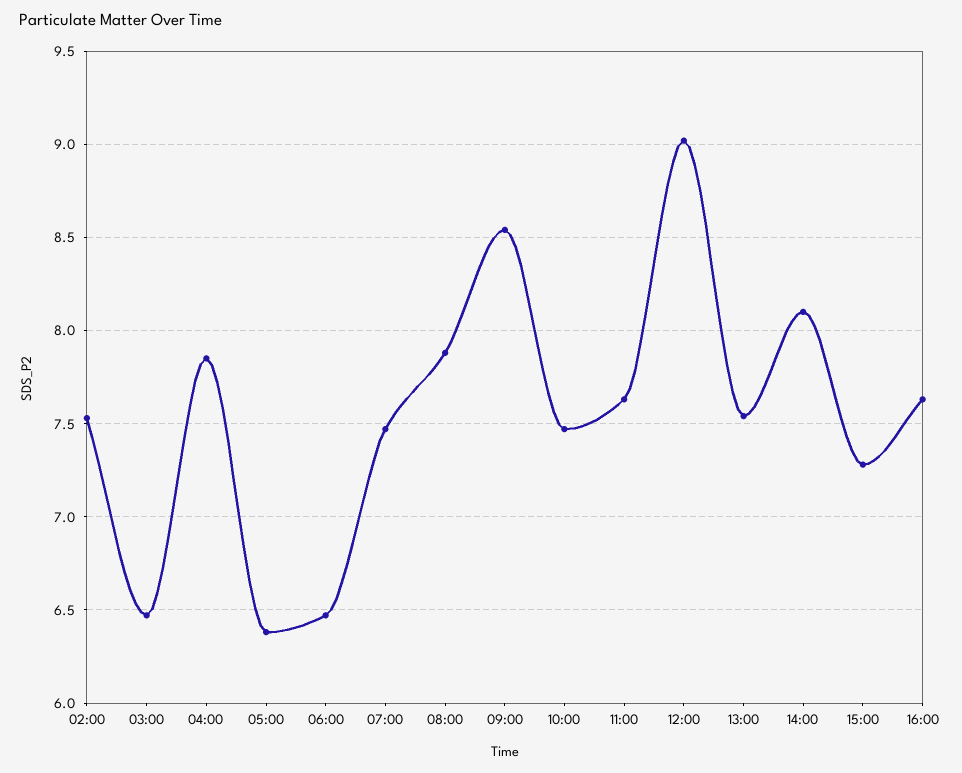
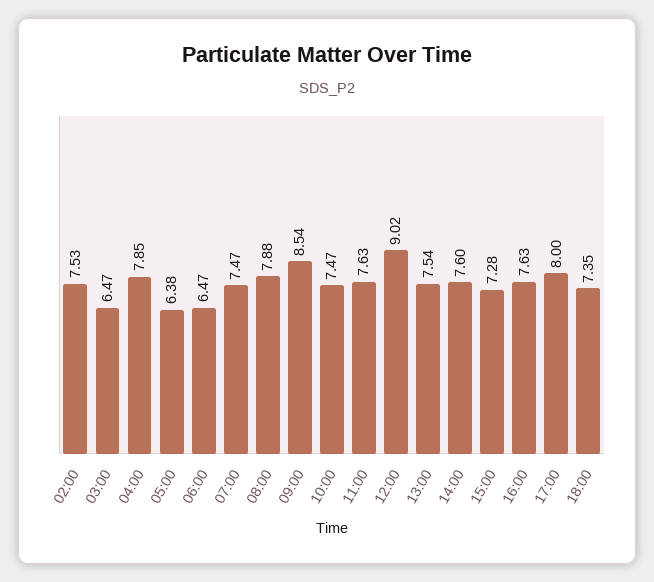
14:00: 8.1 -> 7.6
17:00: none -> 8
18:00: none -> 7.35

